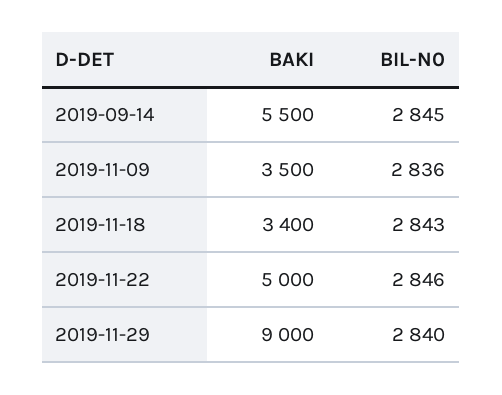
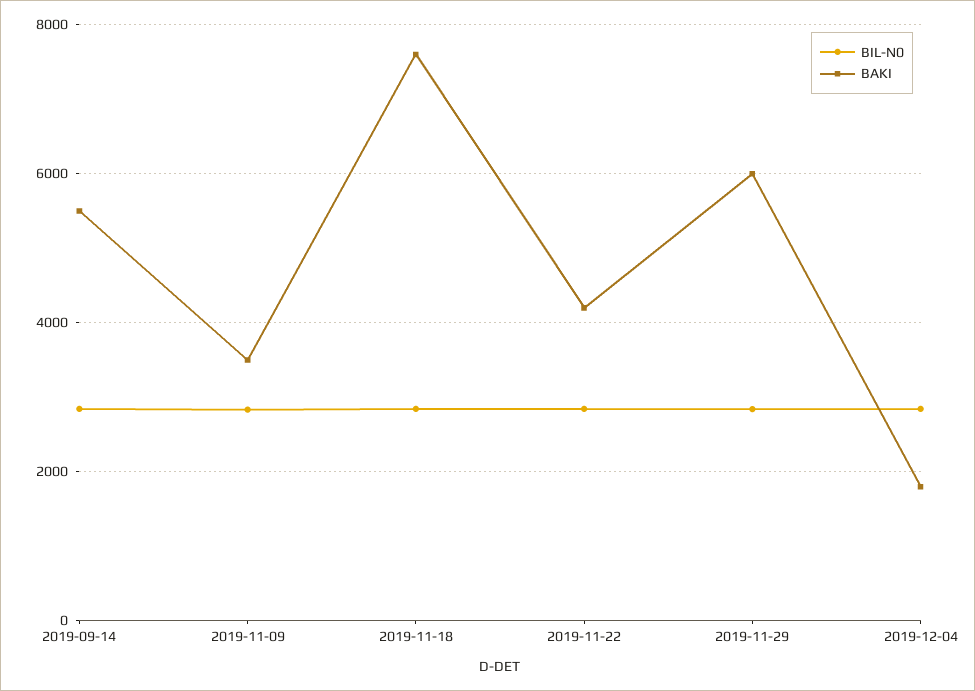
BAKI, 2019-11-18: 3400 -> 7600
BAKI, 2019-11-22: 5000 -> 4200
BAKI, 2019-11-29: 9000 -> 6000
BIL-N0, 2019-12-04: none -> 2800
BAKI, 2019-12-04: none -> 1800

